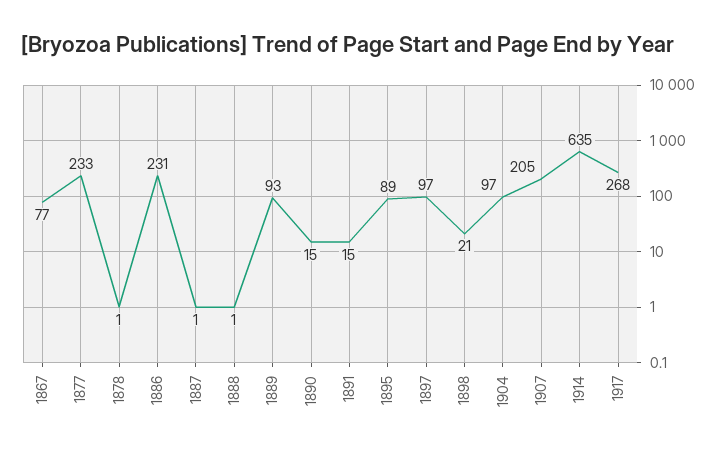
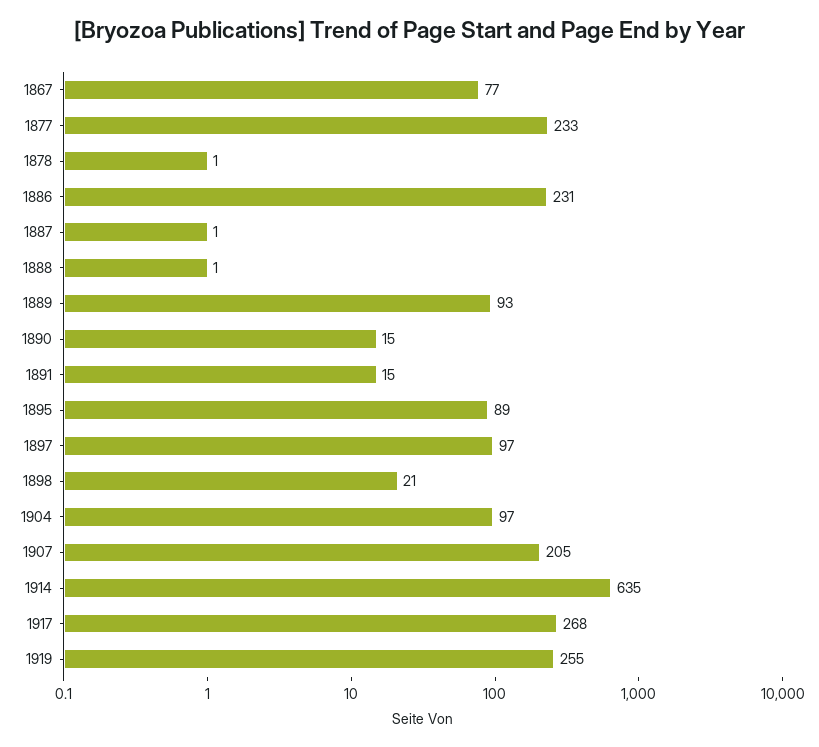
1919: none -> 255

